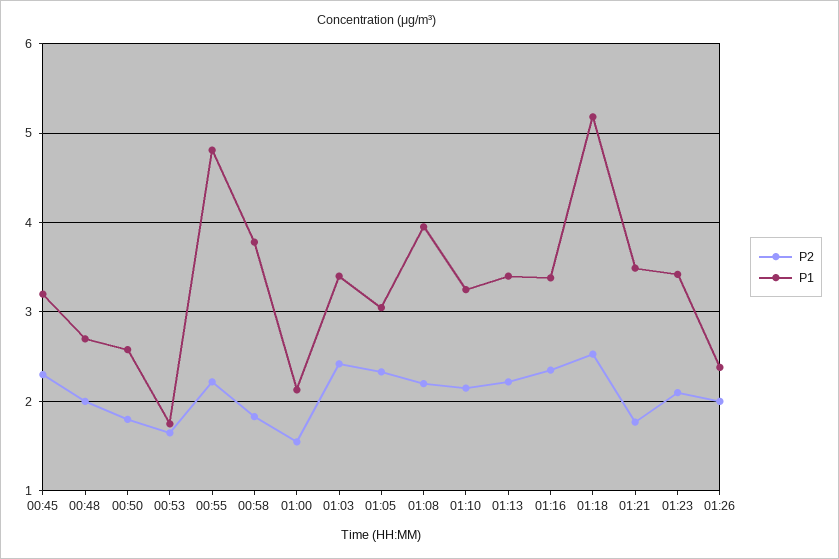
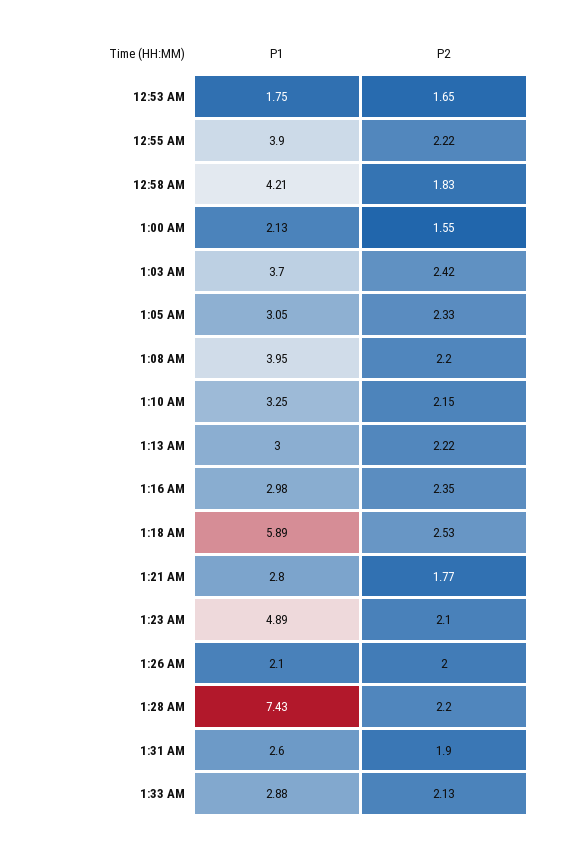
P2, 00:45: 2.3 -> none
P1, 00:45: 3.2 -> none
P2, 00:48: 2 -> none
P1, 00:48: 2.7 -> none
P2, 00:50: 1.8 -> none
P1, 00:50: 2.6 -> none
P1, 00:55: 4.8 -> 3.9
P1, 00:58: 3.8 -> 4.21
P1, 01:03: 3.4 -> 3.7
P1, 01:13: 3.4 -> 3
P1, 01:16: 3.4 -> 2.98
P1, 01:18: 5.2 -> 5.89
P1, 01:21: 3.5 -> 2.8
P1, 01:23: 3.4 -> 4.89
P1, 01:26: 2.4 -> 2.1
P1, 1:28 AM: none -> 7.43
P2, 1:28 AM: none -> 2.2
P1, 1:31 AM: none -> 2.6
P2, 1:31 AM: none -> 1.9
P1, 1:33 AM: none -> 2.88
P2, 1:33 AM: none -> 2.13

